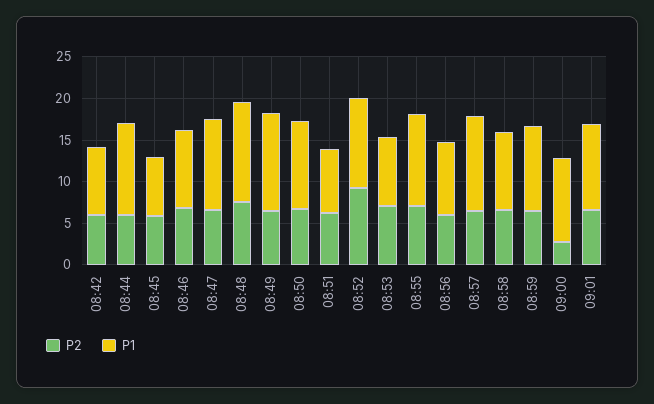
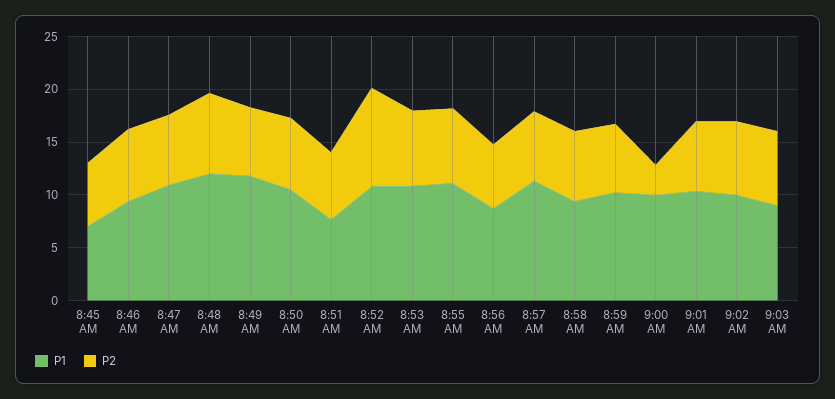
P2, 08:42: 6 -> none
P1, 08:42: 8 -> none
P2, 08:44: 6 -> none
P1, 08:44: 11 -> none
P1, 08:53: 8 -> 11
P1, 9:02 AM: none -> 10
P2, 9:02 AM: none -> 7
P1, 9:03 AM: none -> 9
P2, 9:03 AM: none -> 7

